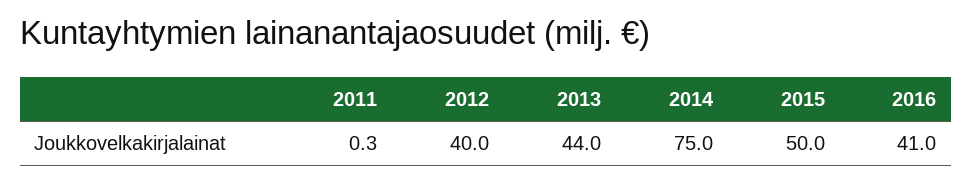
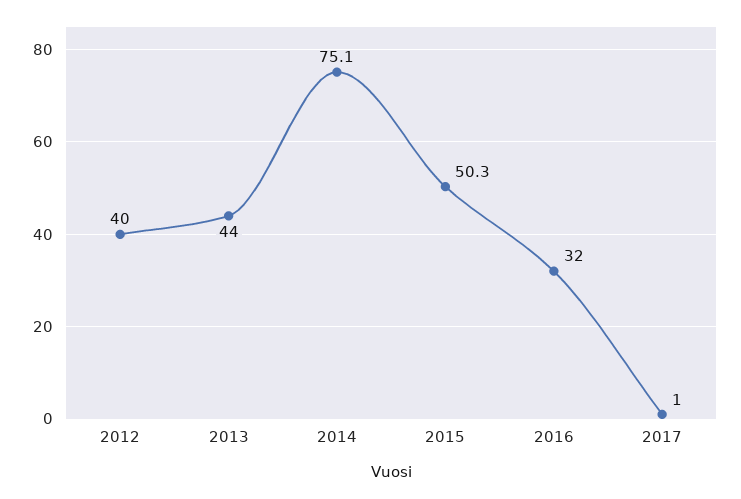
2011: 0.3 -> none
2014: 75 -> 75.1
2015: 50 -> 50.3
2016: 41 -> 32
2017: none -> 1

